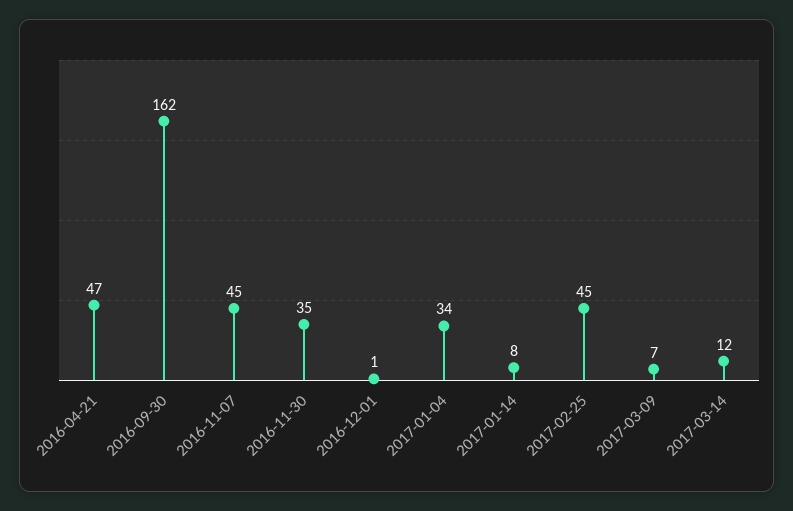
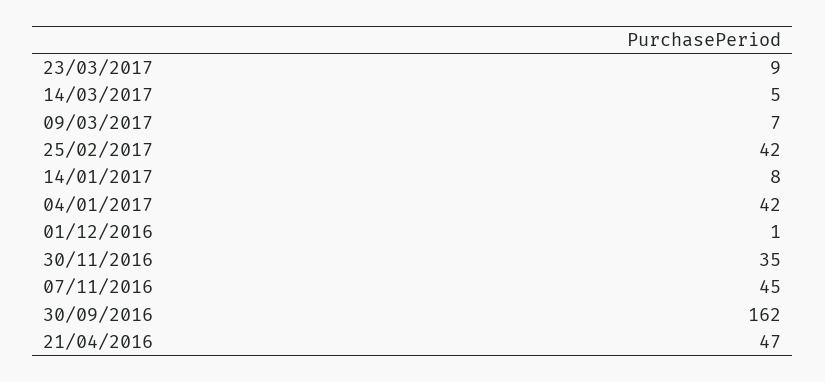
2017-01-04: 34 -> 42
2017-02-25: 45 -> 42
2017-03-14: 12 -> 5
23/03/2017: none -> 9

